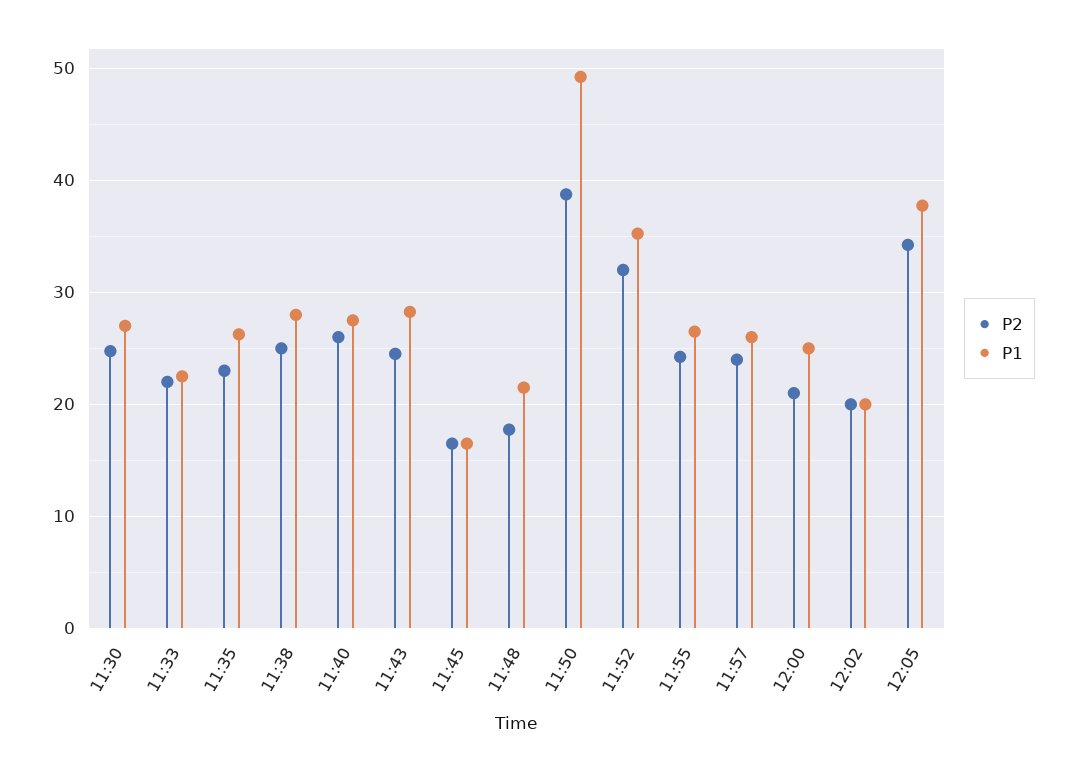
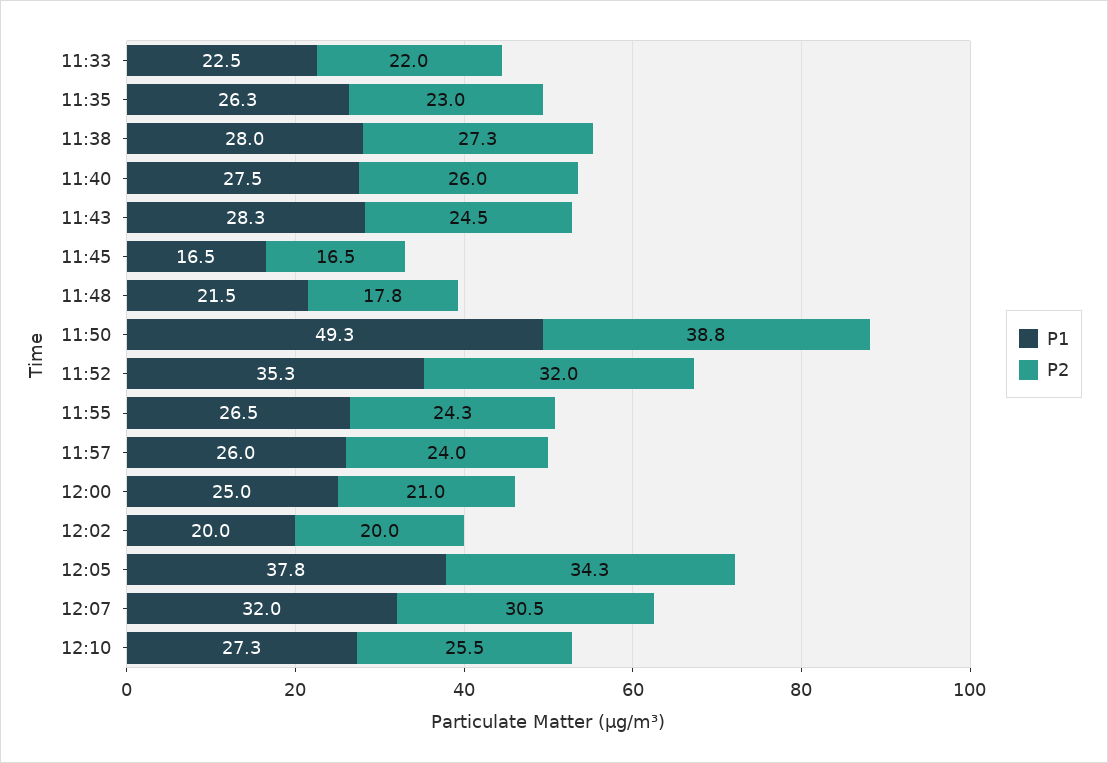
P2, 11:30: 25 -> none
P1, 11:30: 27 -> none
P2, 11:38: 25 -> 27.3
P1, 12:07: none -> 32
P2, 12:07: none -> 30.5
P1, 12:10: none -> 27.3
P2, 12:10: none -> 25.5

